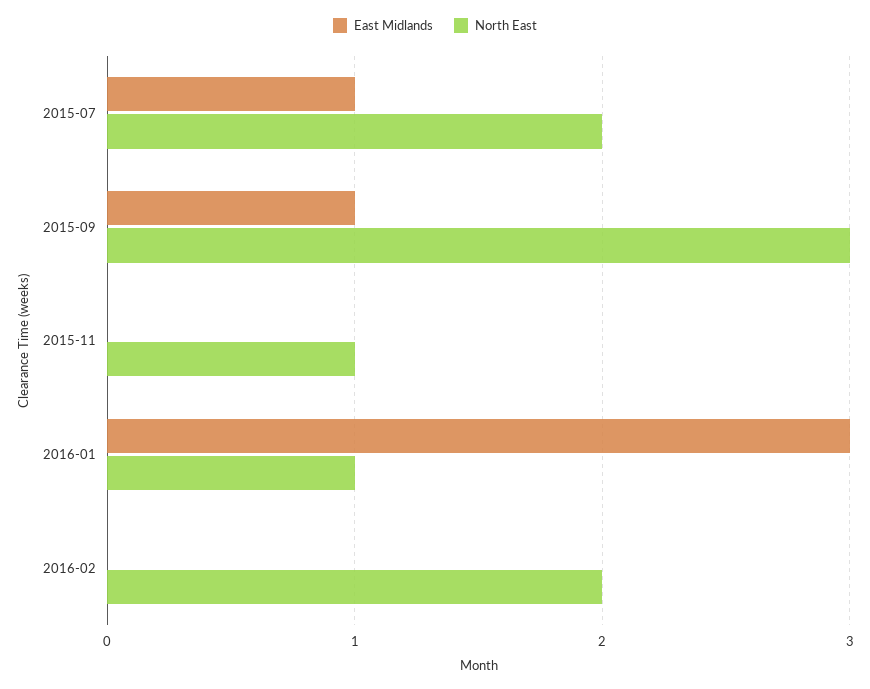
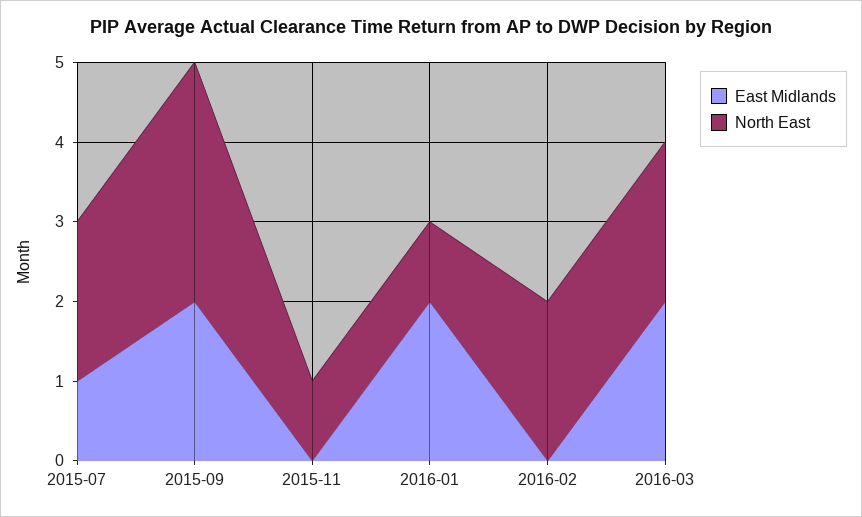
East Midlands, 2015-09: 1 -> 2
East Midlands, 2016-01: 3 -> 2
East Midlands, 2016-03: none -> 2
North East, 2016-03: none -> 2

